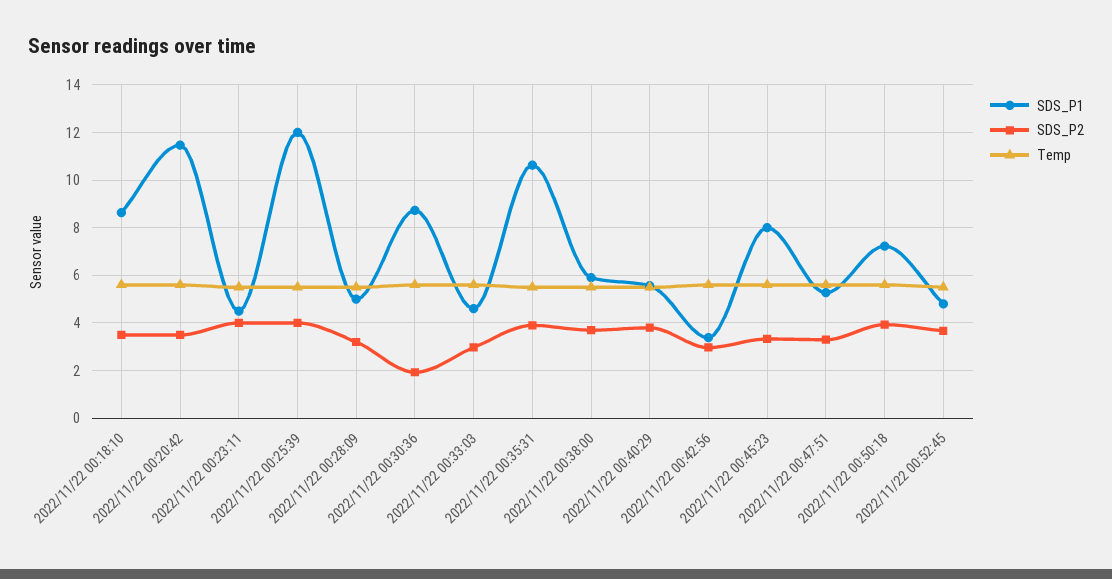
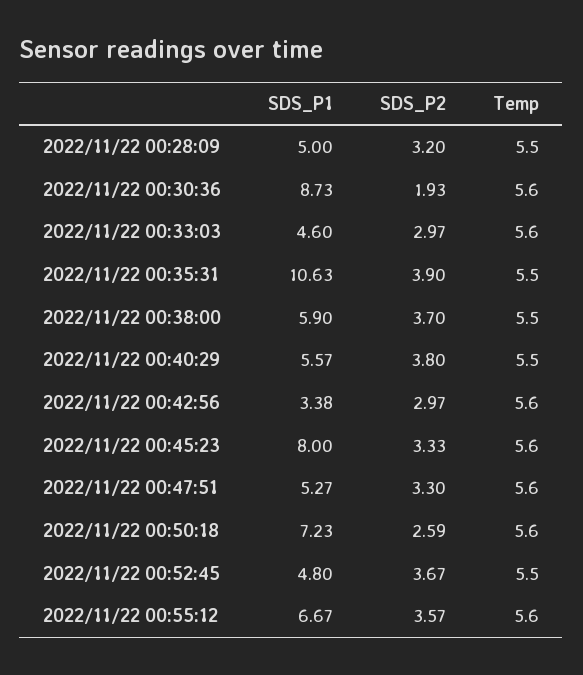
SDS_P1, 2022/11/22 00:18:10: 8.5 -> none
SDS_P2, 2022/11/22 00:18:10: 3.5 -> none
Temp, 2022/11/22 00:18:10: 5.5 -> none
SDS_P1, 2022/11/22 00:20:42: 11.5 -> none
SDS_P2, 2022/11/22 00:20:42: 3.5 -> none
Temp, 2022/11/22 00:20:42: 5.5 -> none
SDS_P1, 2022/11/22 00:23:11: 4.5 -> none
SDS_P2, 2022/11/22 00:23:11: 4 -> none
Temp, 2022/11/22 00:23:11: 5.5 -> none
SDS_P1, 2022/11/22 00:25:39: 12 -> none
SDS_P2, 2022/11/22 00:25:39: 4 -> none
Temp, 2022/11/22 00:25:39: 5.5 -> none
SDS_P2, 2022/11/22 00:50:18: 4 -> 2.59
SDS_P1, 2022/11/22 00:55:12: none -> 6.67
SDS_P2, 2022/11/22 00:55:12: none -> 3.57
Temp, 2022/11/22 00:55:12: none -> 5.6

